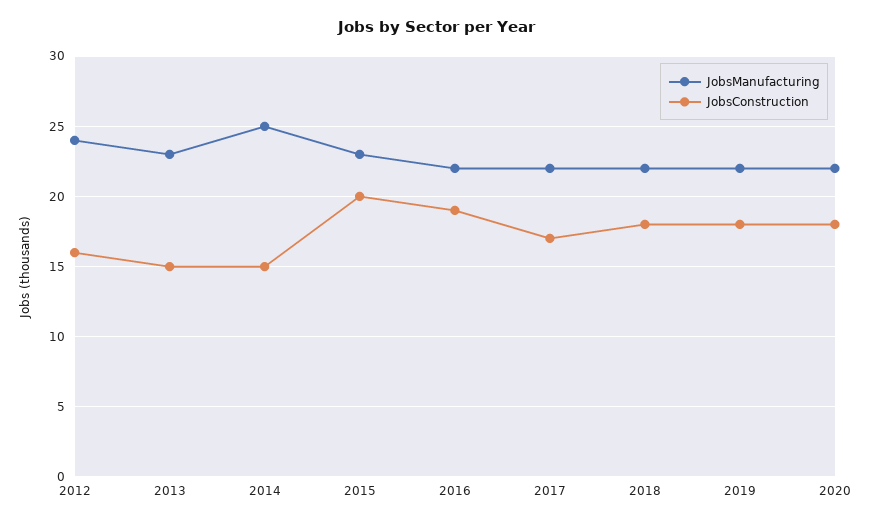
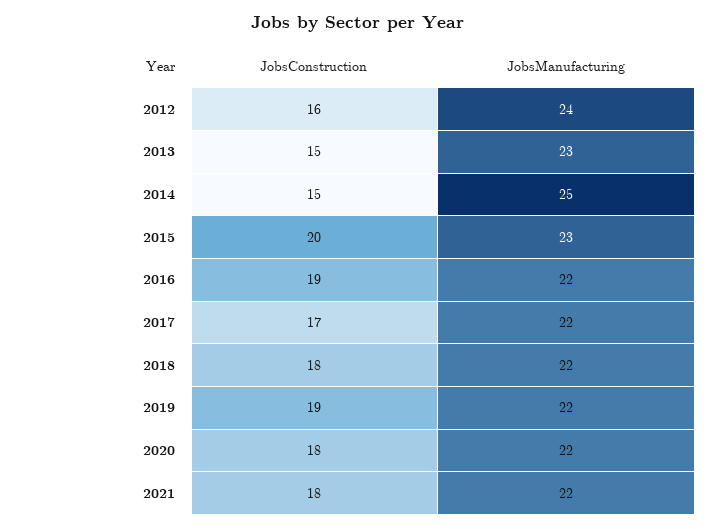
JobsConstruction, 2019: 18 -> 19
JobsConstruction, 2021: none -> 18
JobsManufacturing, 2021: none -> 22

